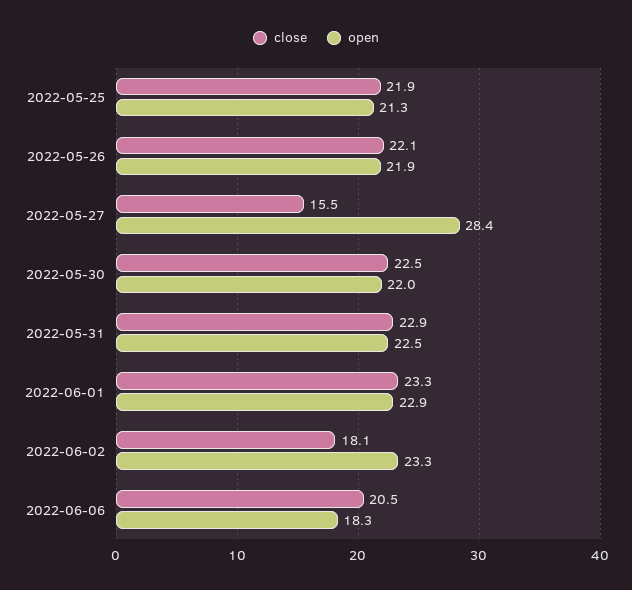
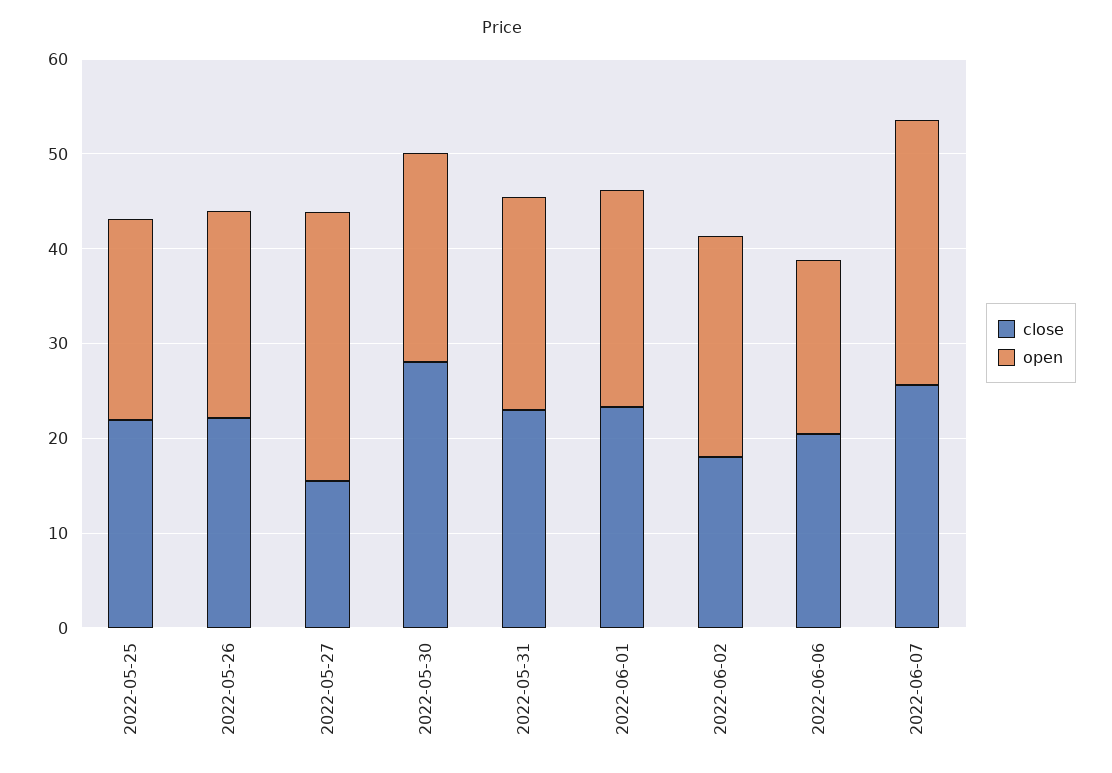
close, 2022-05-30: 22.5 -> 28
close, 2022-06-07: none -> 26
open, 2022-06-07: none -> 28

